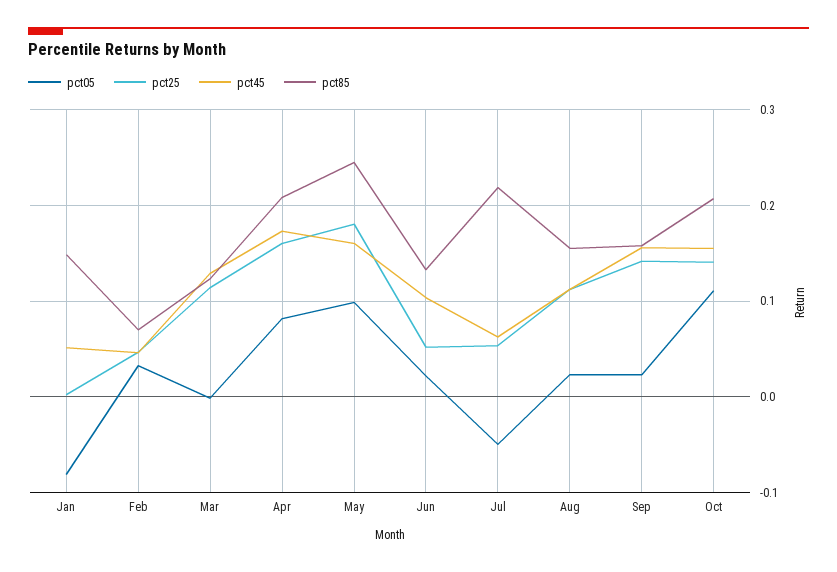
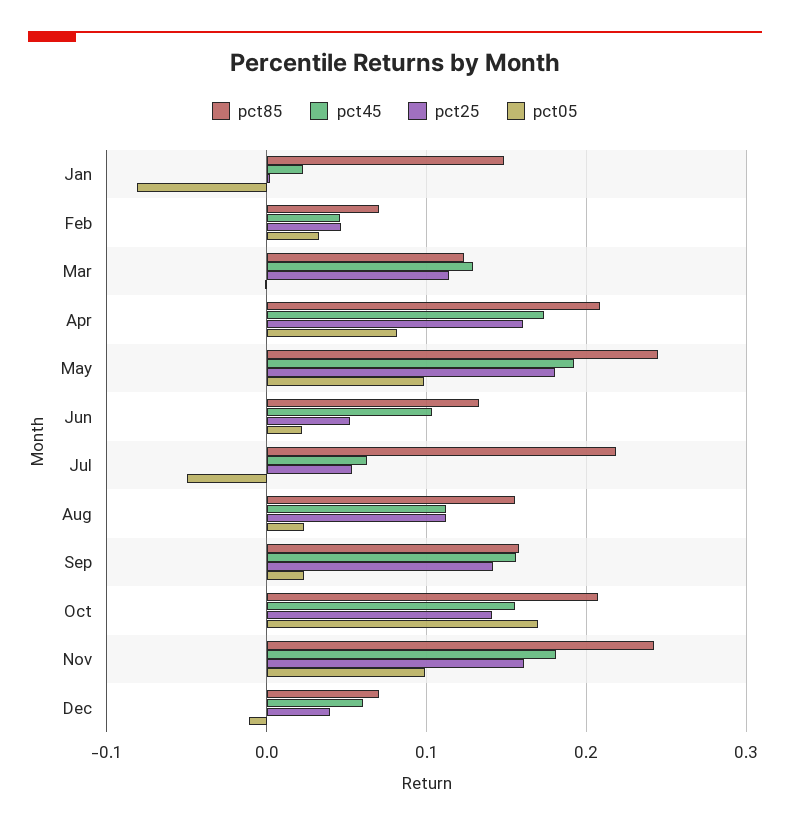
pct45, Jan: 0.05 -> 0.02
pct45, May: 0.16 -> 0.19
pct05, Oct: 0.11 -> 0.17
pct85, Nov: none -> 0.24
pct45, Nov: none -> 0.18
pct25, Nov: none -> 0.16
pct05, Nov: none -> 0.1
pct85, Dec: none -> 0.07
pct45, Dec: none -> 0.06
pct25, Dec: none -> 0.04
pct05, Dec: none -> -0.01

